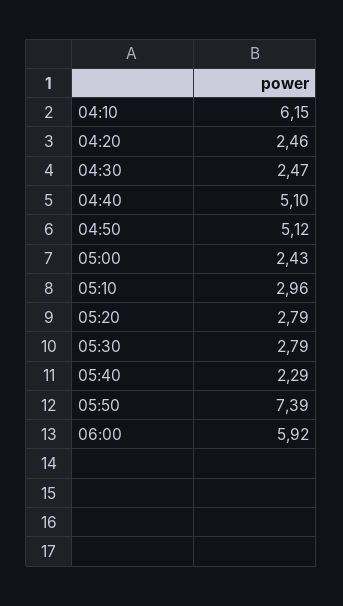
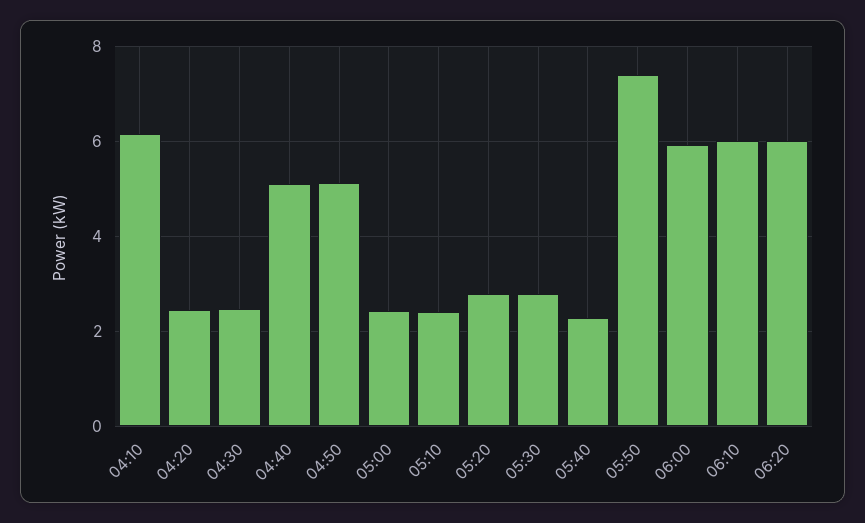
05:10: 2.96 -> 2.4
06:10: none -> 6
06:20: none -> 6

